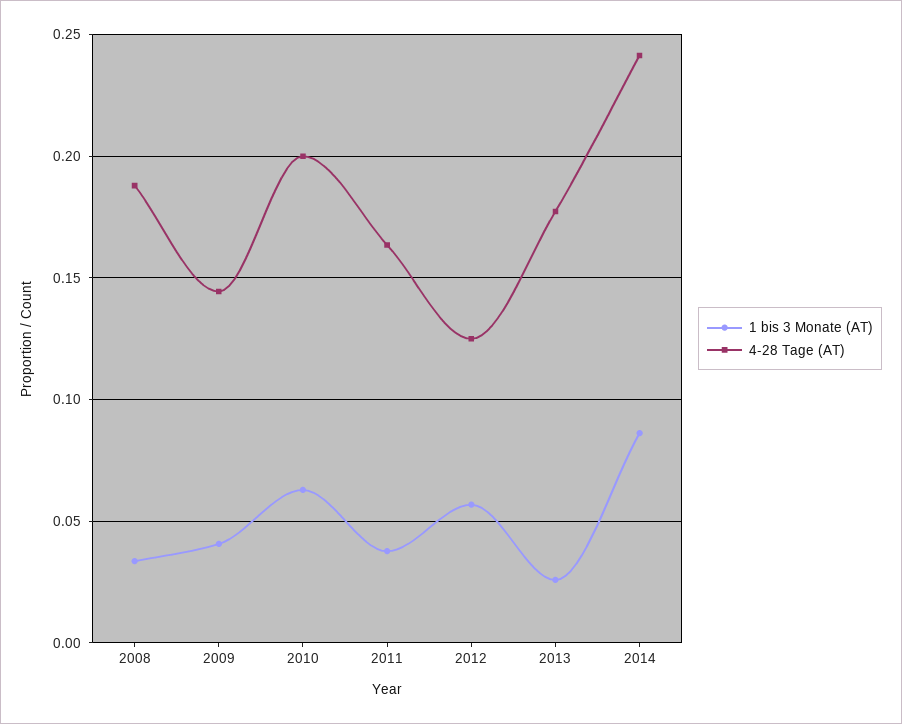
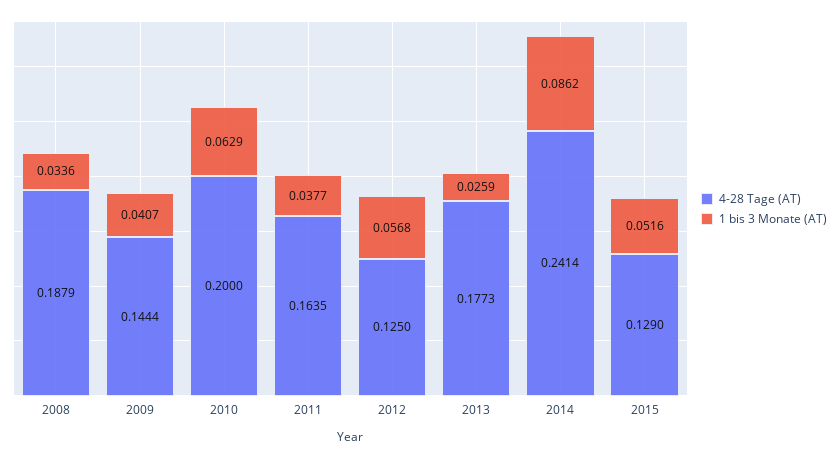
4-28 Tage (AT), 2015: none -> 0.129
1 bis 3 Monate (AT), 2015: none -> 0.0516

